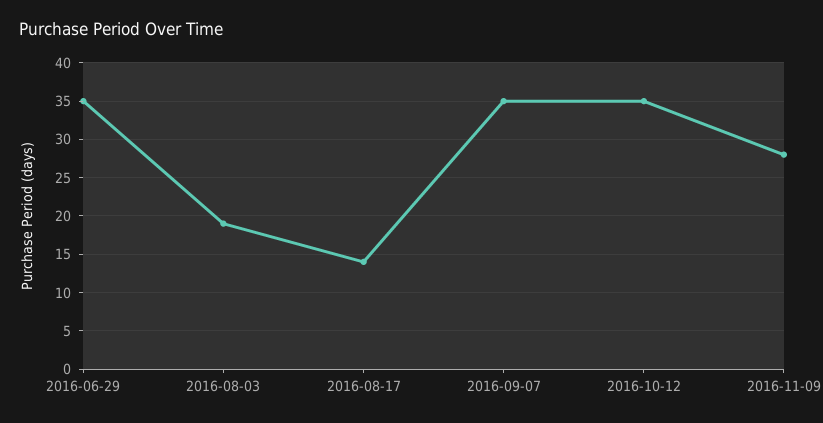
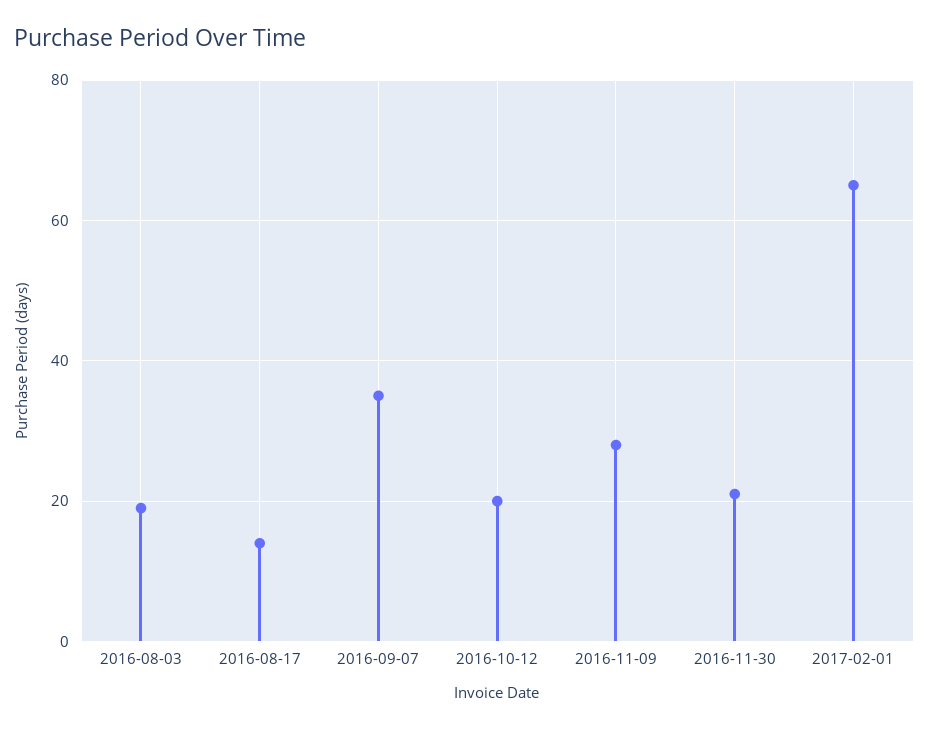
2016-06-29: 35 -> none
2016-10-12: 35 -> 20
2016-11-30: none -> 20
2017-02-01: none -> 65

